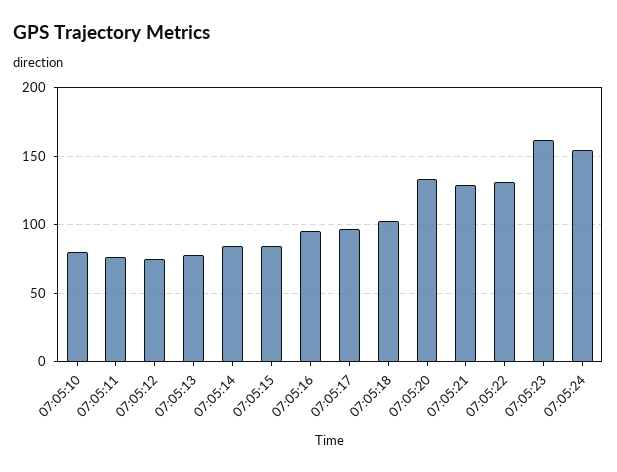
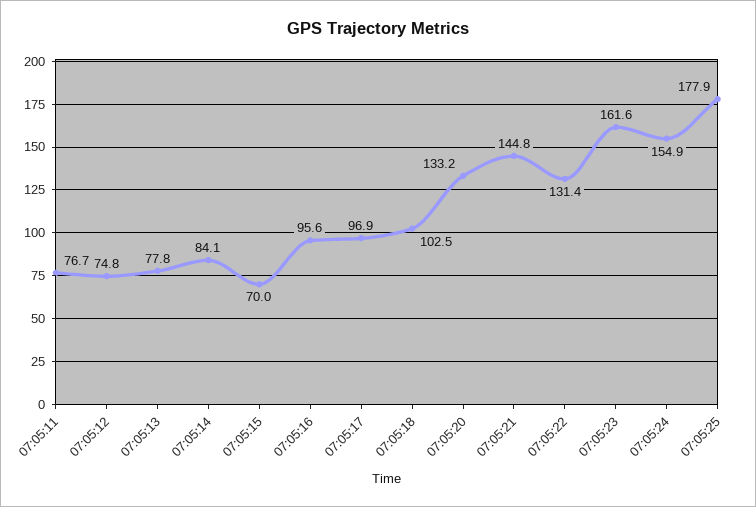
07:05:10: 80 -> none
07:05:15: 85 -> 70
07:05:21: 130 -> 144.8
07:05:25: none -> 177.9

